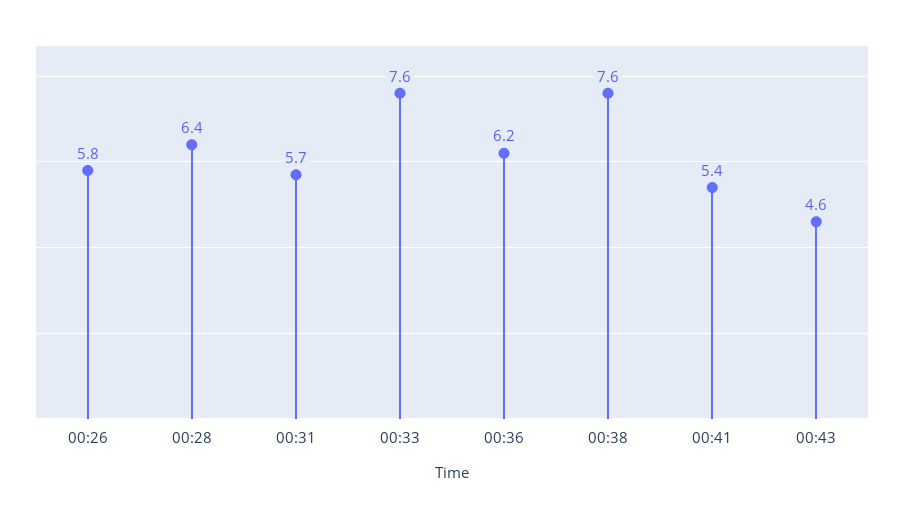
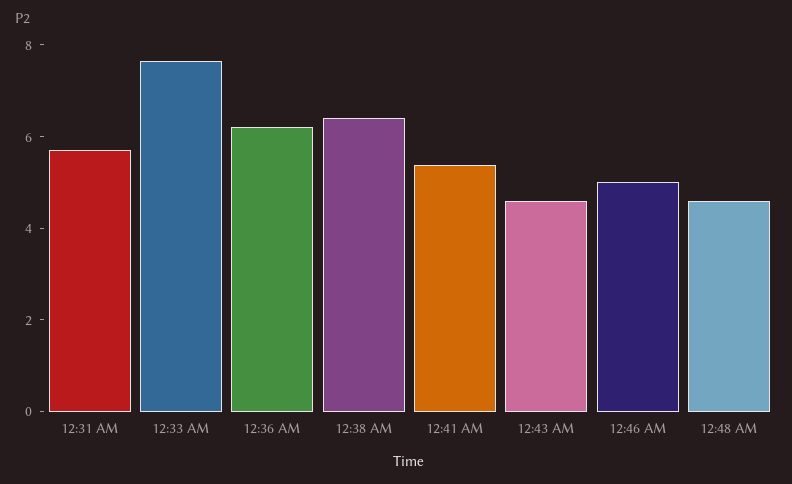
00:26: 5.8 -> none
00:28: 6.4 -> none
00:38: 7.6 -> 6.5
12:46 AM: none -> 5
12:48 AM: none -> 4.5

